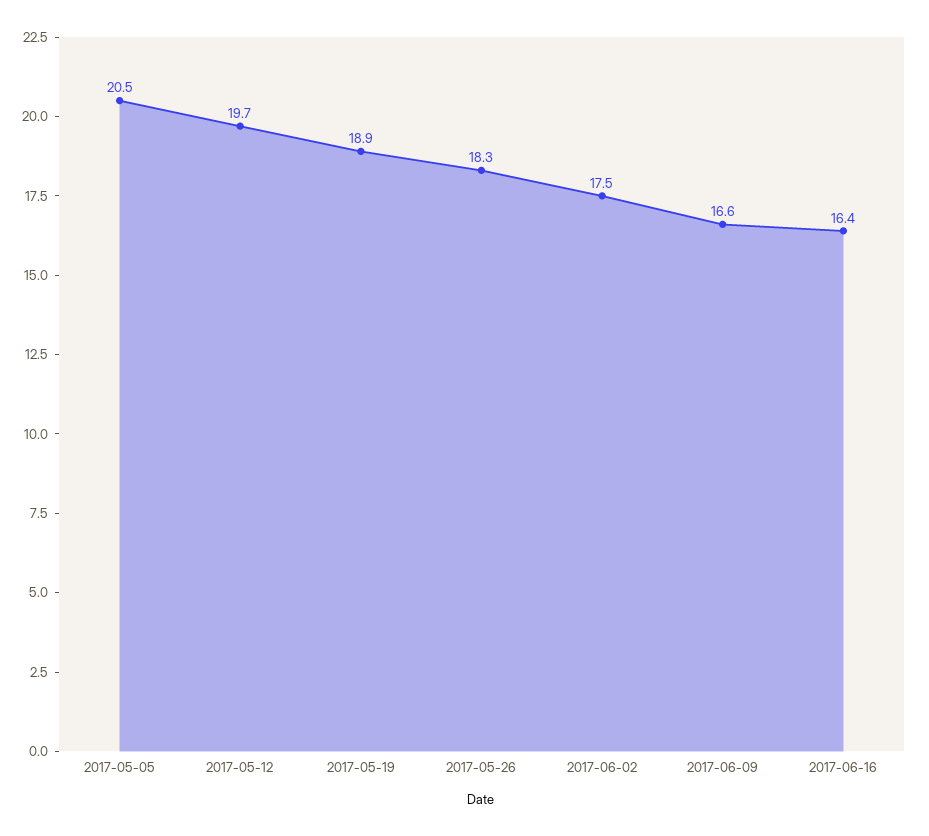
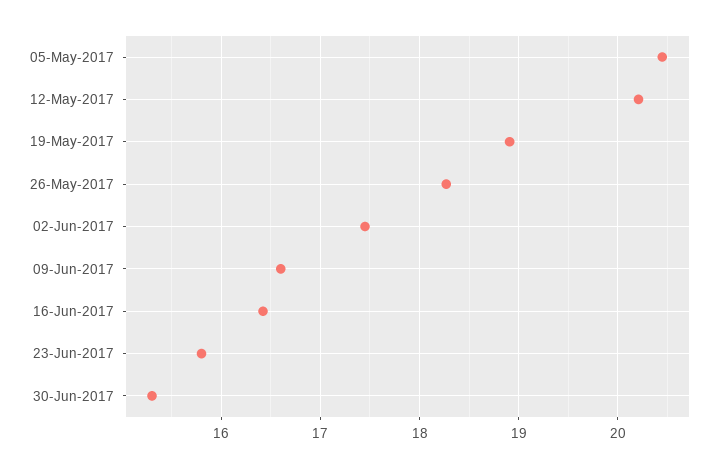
2017-05-12: 19.7 -> 20.2
23-Jun-2017: none -> 15.8
30-Jun-2017: none -> 15.3

